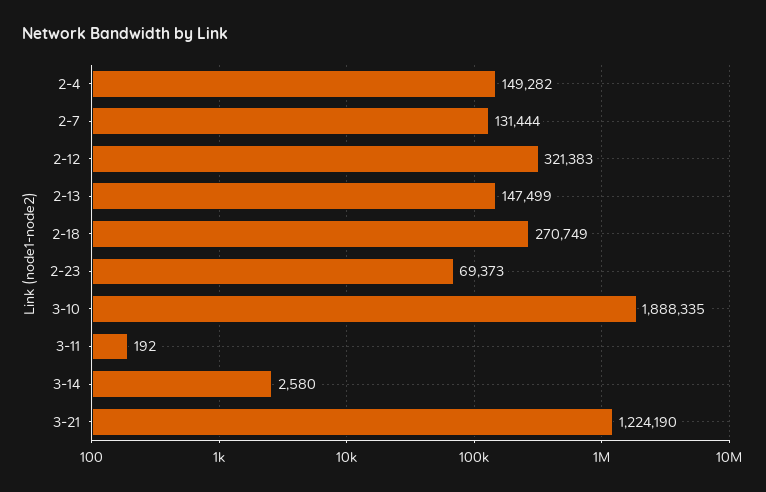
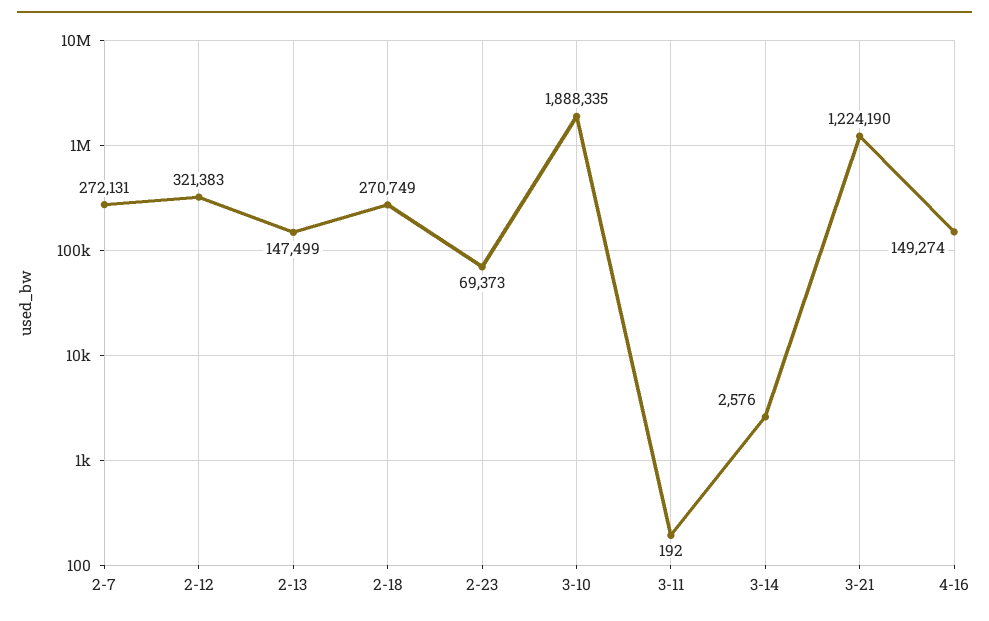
2-4: 149282 -> none
2-7: 131444 -> 272131
3-14: 2580 -> 2576
4-16: none -> 149274

